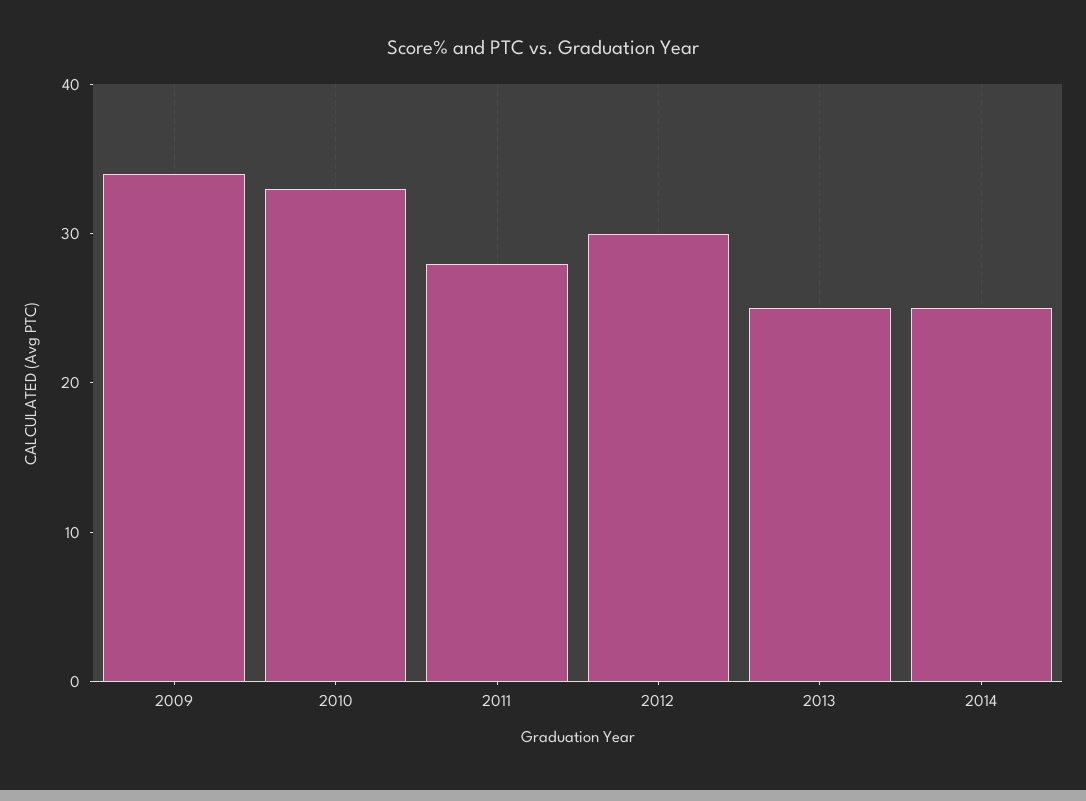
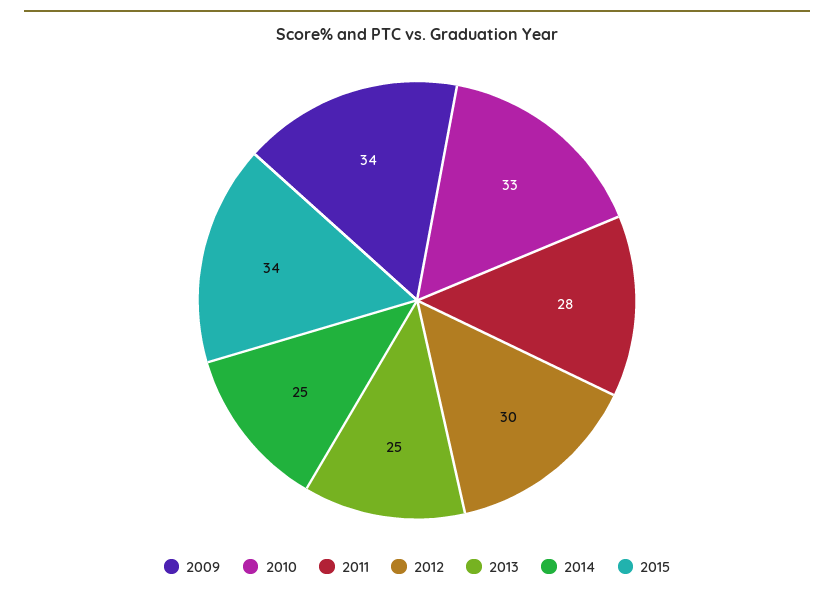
2015: none -> 34

